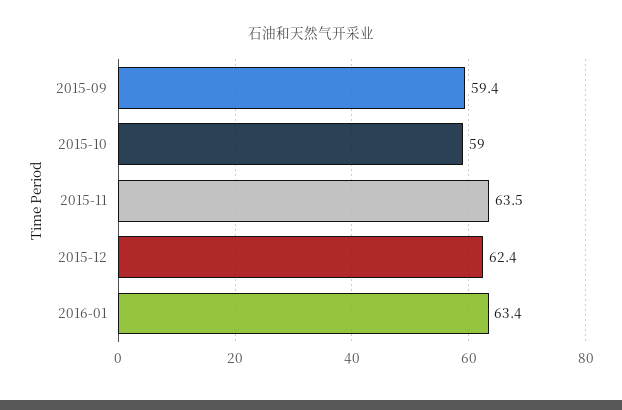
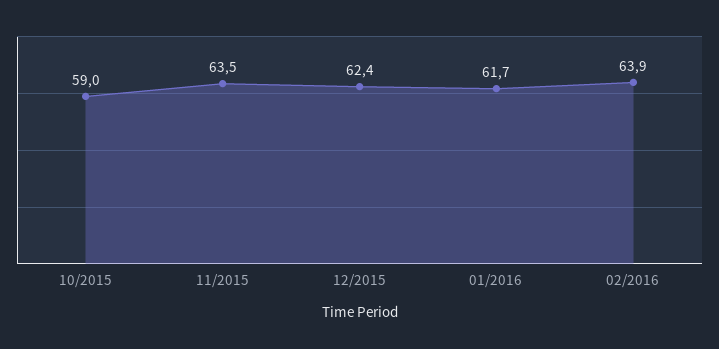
2015-09: 59.4 -> none
2016-01: 63.4 -> 61.7
02/2016: none -> 63.9

